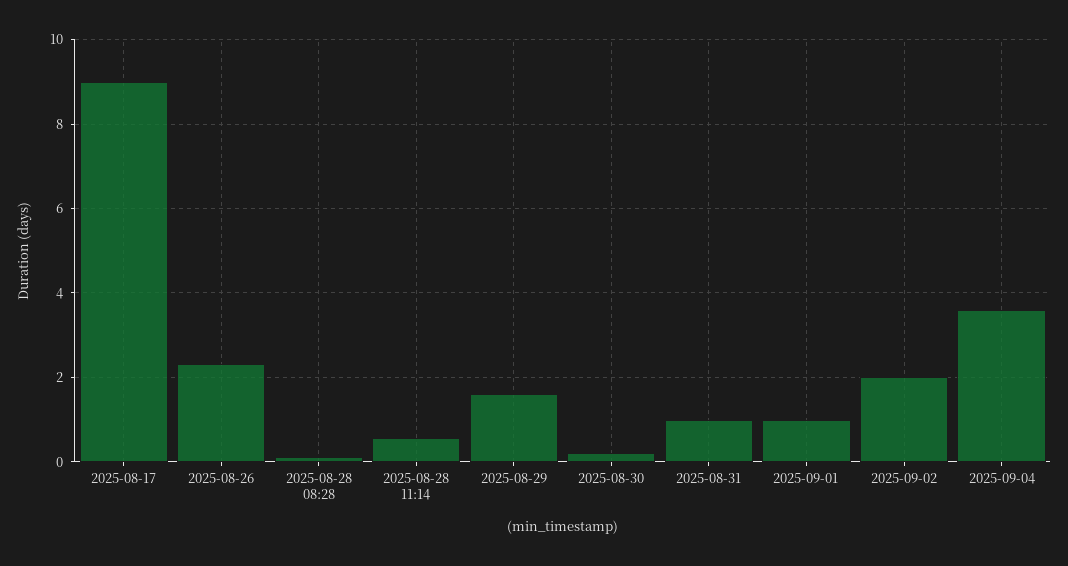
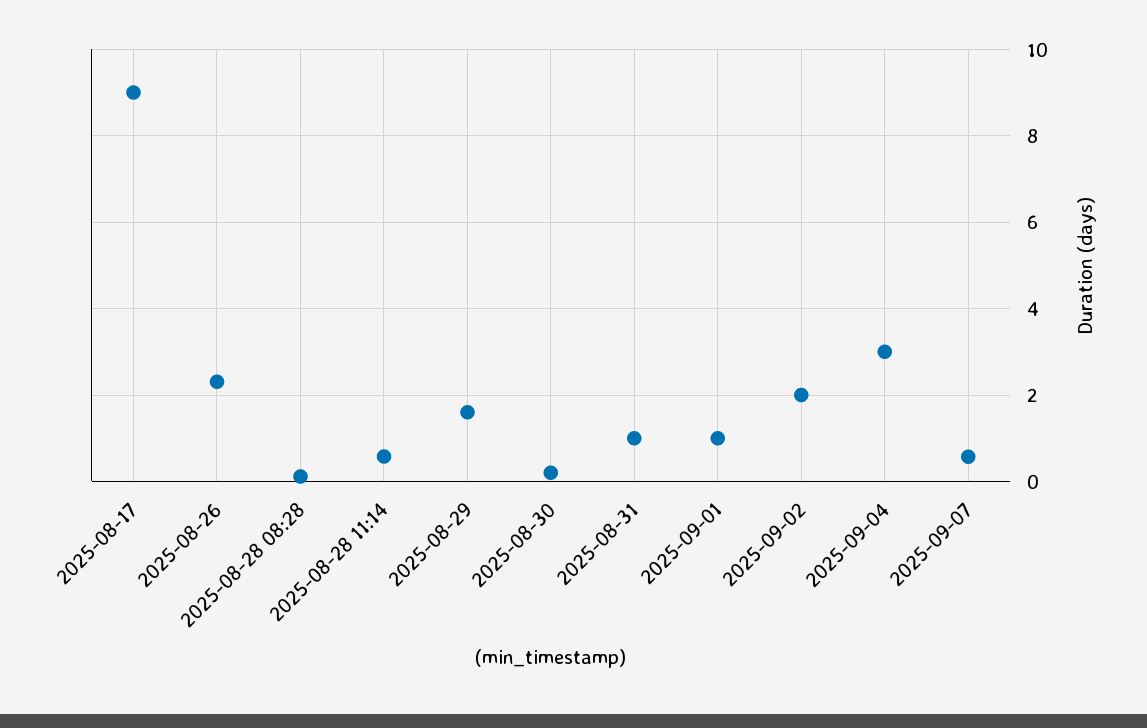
2025-09-04: 3.6 -> 3
2025-09-07: none -> 0.6

